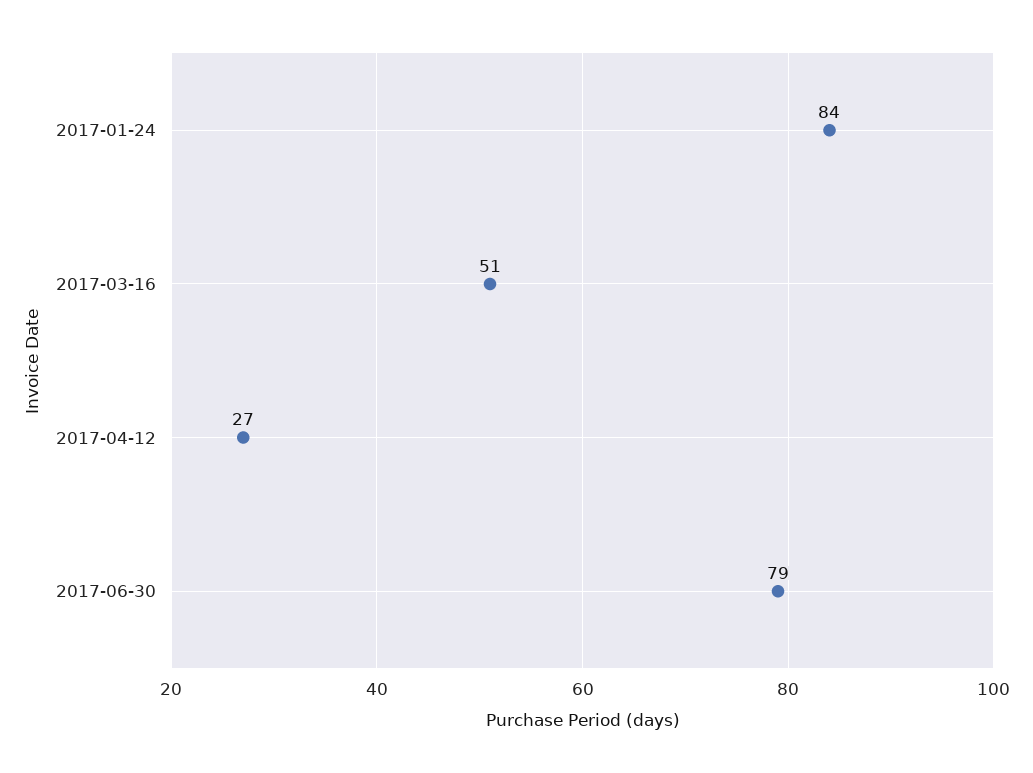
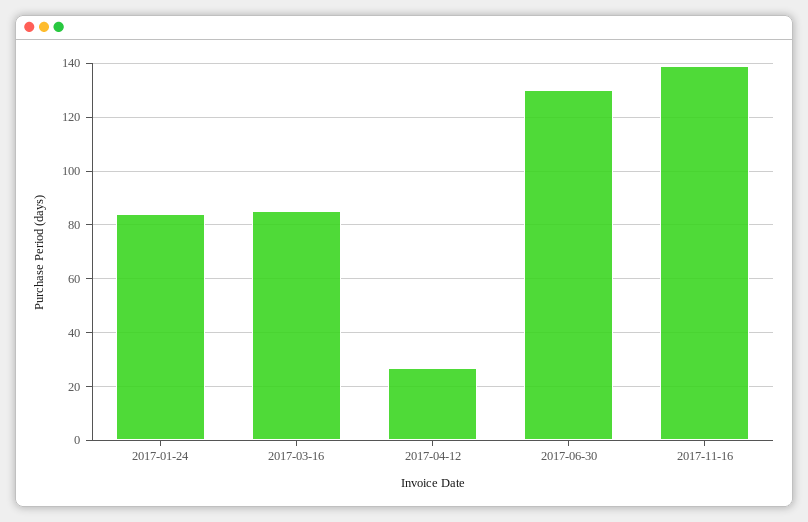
2017-03-16: 51 -> 85
2017-06-30: 79 -> 130
2017-11-16: none -> 140

